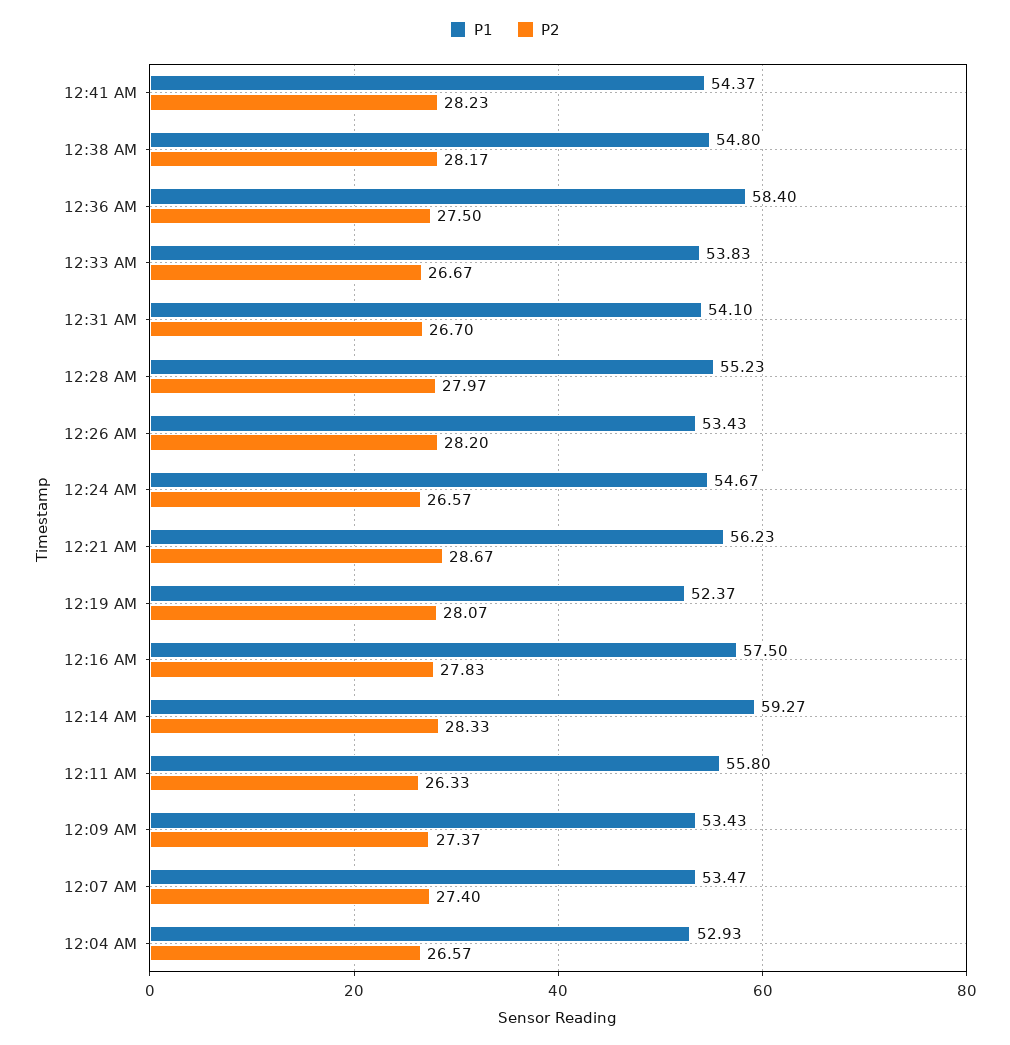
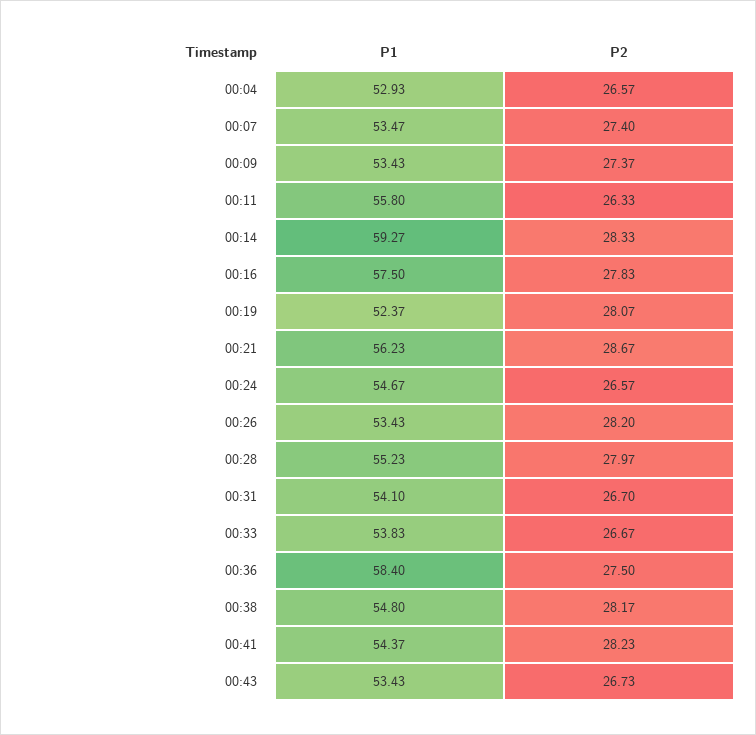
P1, 00:43: none -> 53.43
P2, 00:43: none -> 26.73

